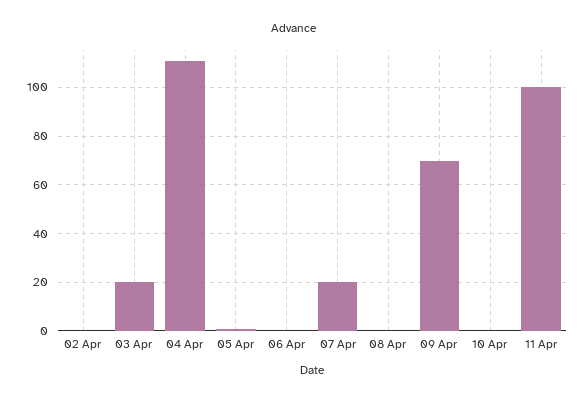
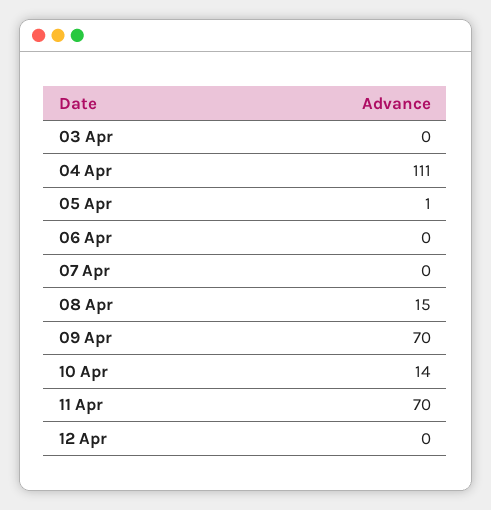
02 Apr: 0 -> none
03 Apr: 20 -> 0
07 Apr: 20 -> 0
08 Apr: 0 -> 15
10 Apr: 0 -> 14
11 Apr: 100 -> 70
12 Apr: none -> 0

